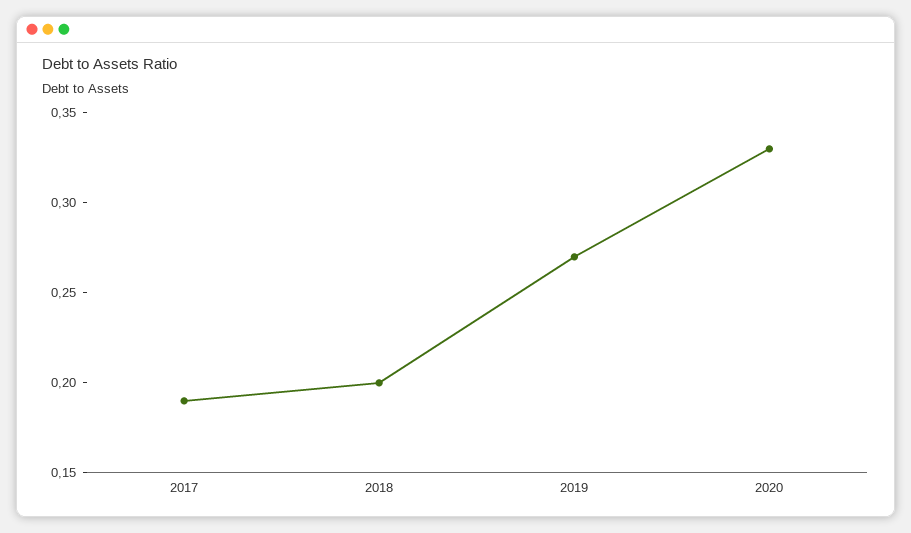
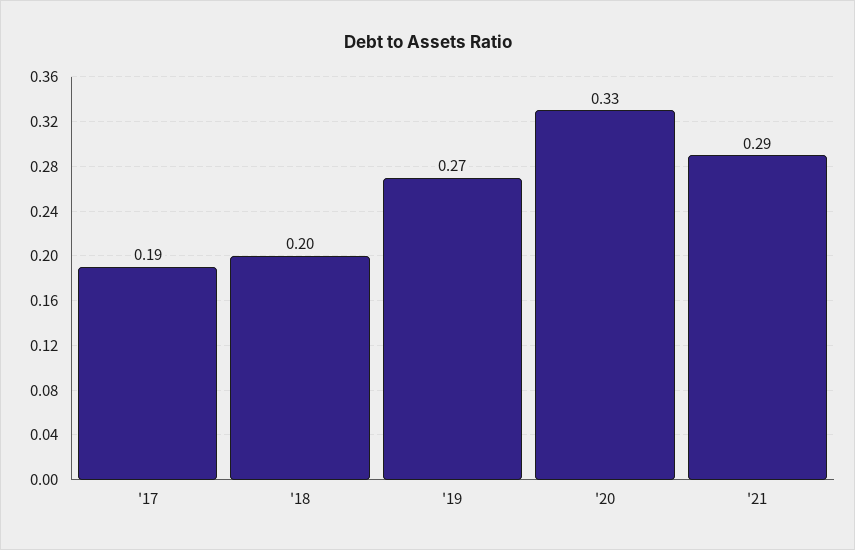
'21: none -> 0.29

